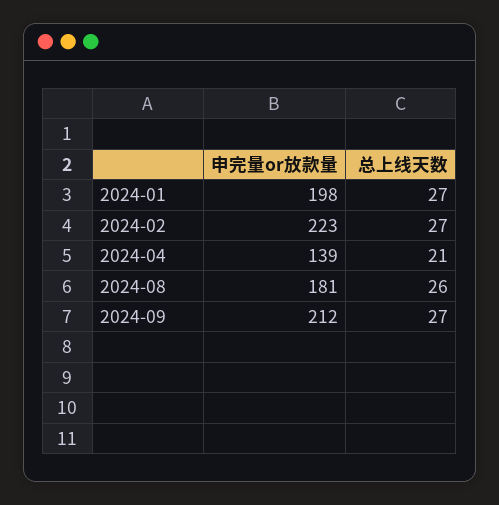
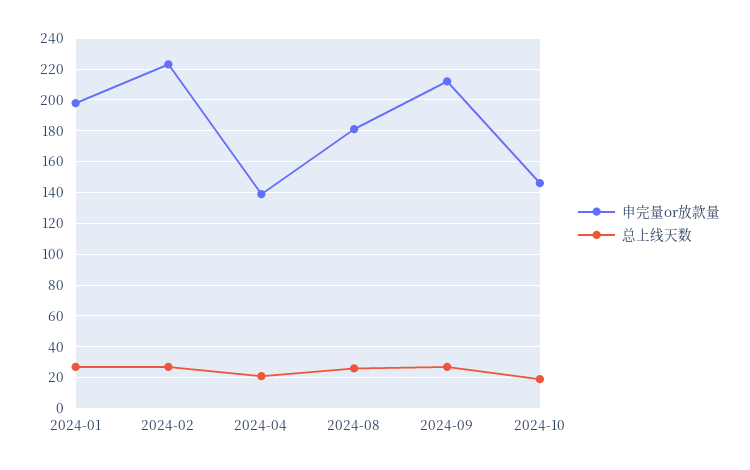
申完量or放款量, 2024-10: none -> 145
总上线天数, 2024-10: none -> 20

